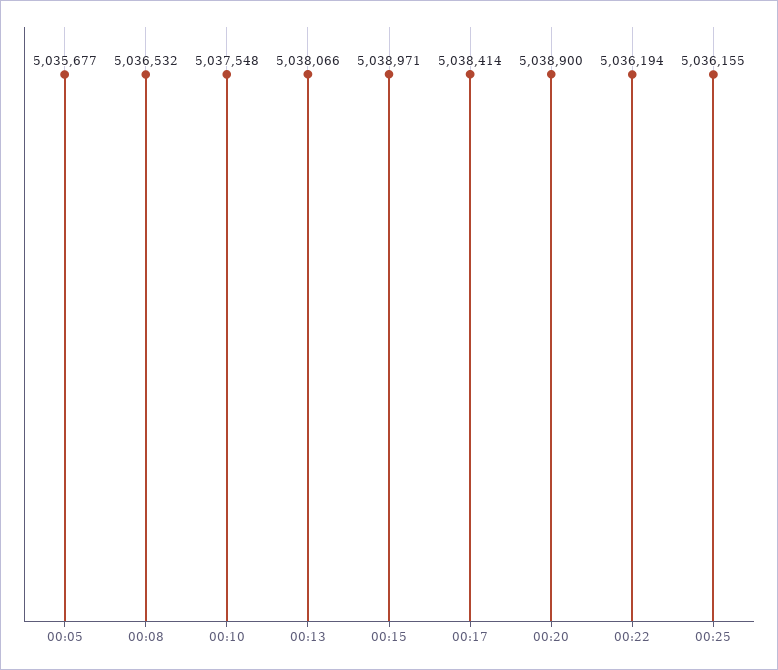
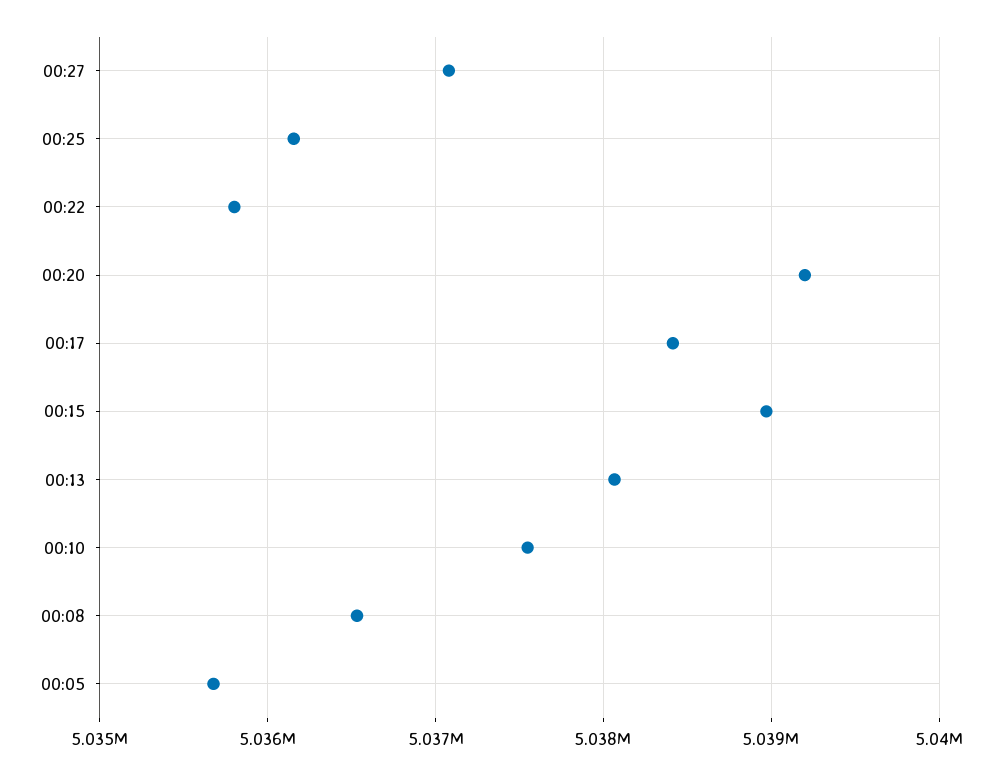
00:20: 5038900 -> 5039200
00:22: 5036194 -> 5035800
00:27: none -> 5037100

